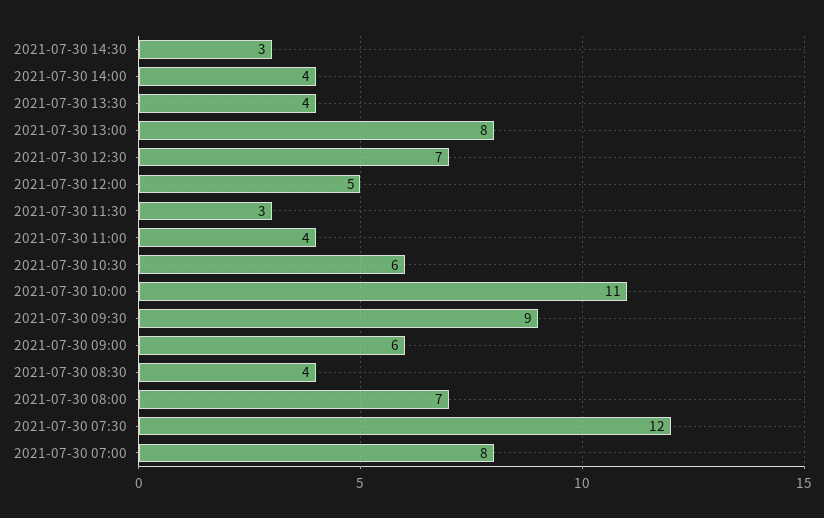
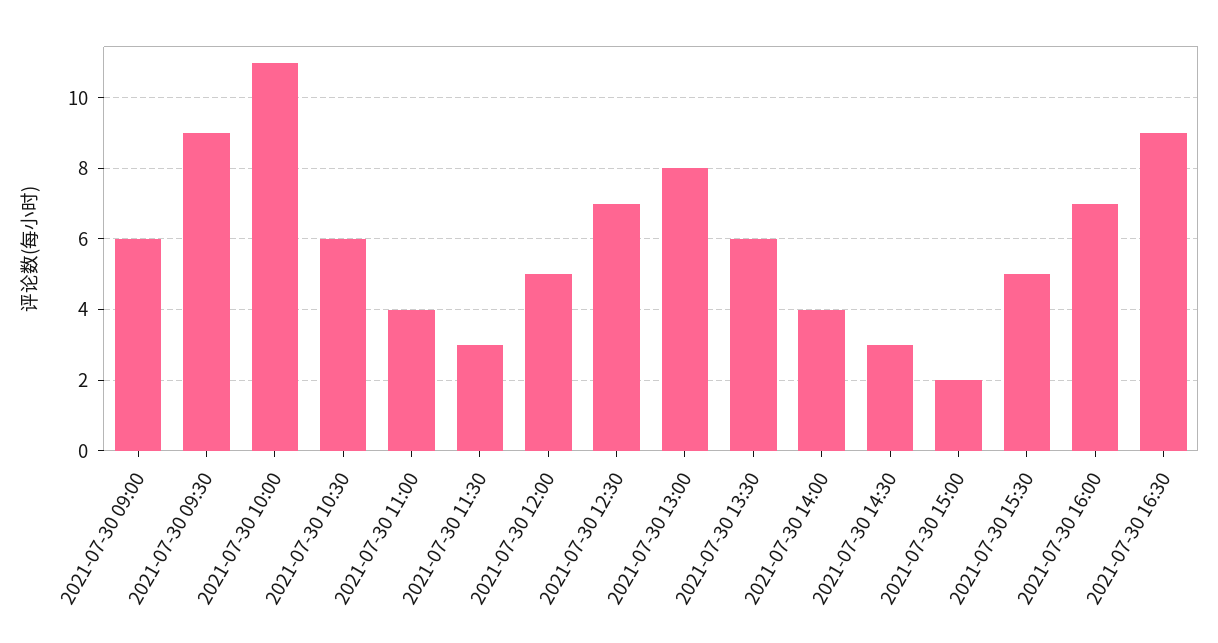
2021-07-30 13:30: 4 -> 6
2021-07-30 08:30: 4 -> none
2021-07-30 08:00: 7 -> none
2021-07-30 07:30: 12 -> none
2021-07-30 07:00: 8 -> none
2021-07-30 15:00: none -> 2
2021-07-30 15:30: none -> 5
2021-07-30 16:00: none -> 7
2021-07-30 16:30: none -> 9

